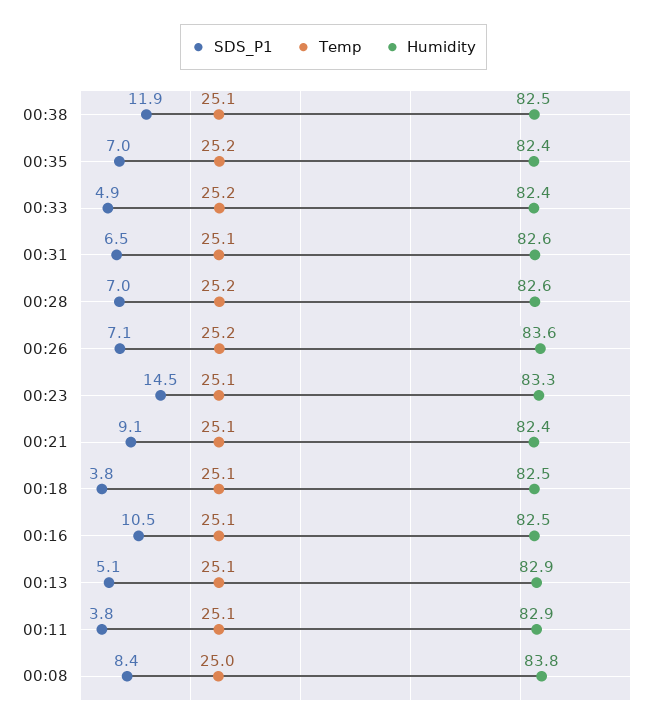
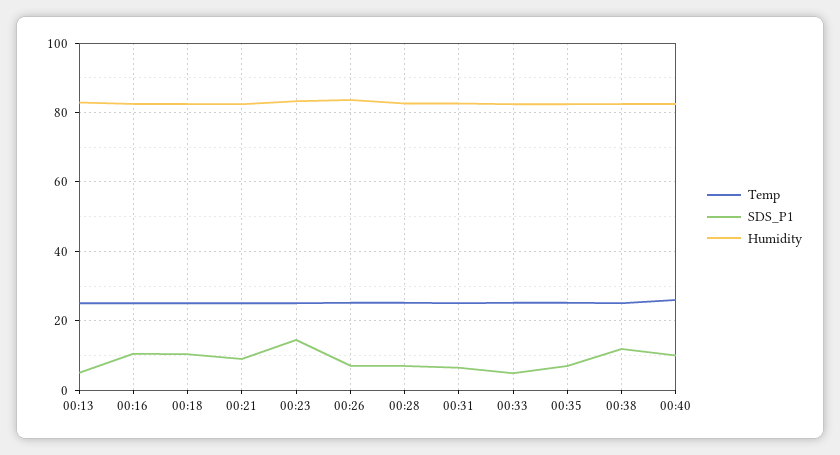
SDS_P1, 00:18: 3.8 -> 10
SDS_P1, 00:11: 3.8 -> none
Temp, 00:11: 25.1 -> none
Humidity, 00:11: 82.9 -> none
SDS_P1, 00:08: 8.4 -> none
Temp, 00:08: 25 -> none
Humidity, 00:08: 83.8 -> none
Temp, 00:40: none -> 26
SDS_P1, 00:40: none -> 10
Humidity, 00:40: none -> 82

